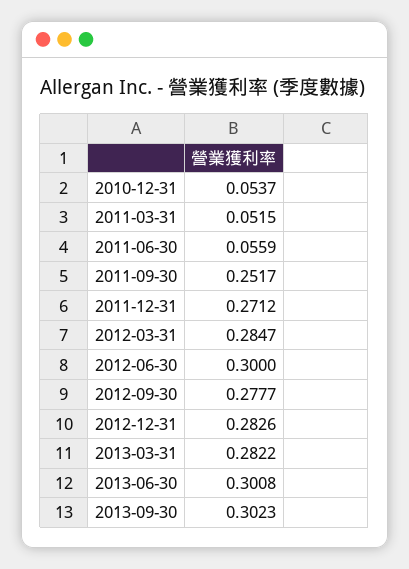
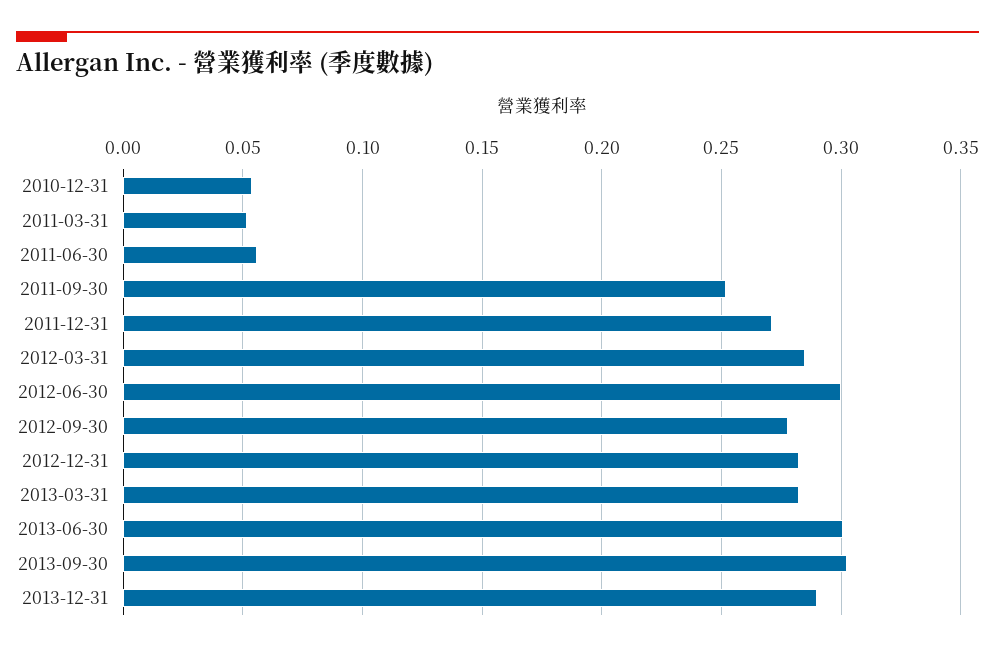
2013-12-31: none -> 0.29

